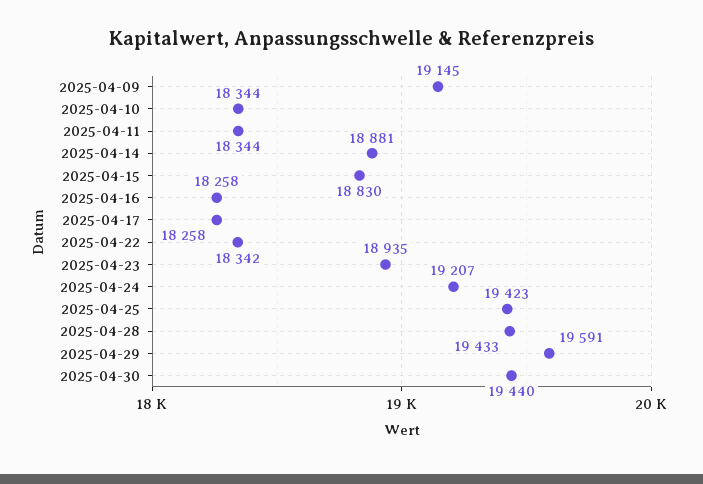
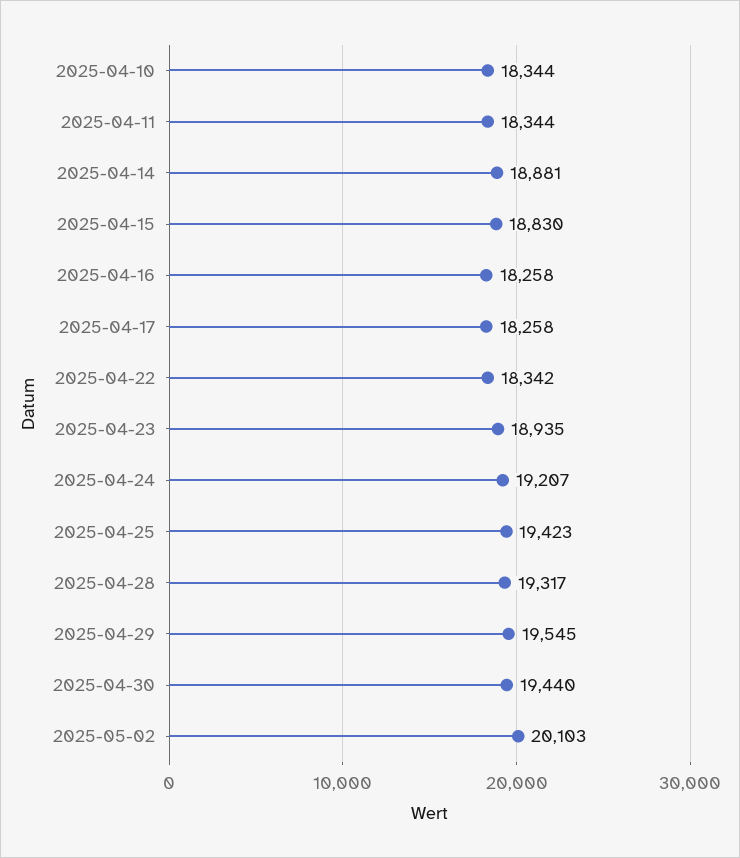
2025-04-09: 19145 -> none
2025-04-28: 19433 -> 19317
2025-04-29: 19591 -> 19545
2025-05-02: none -> 20103

